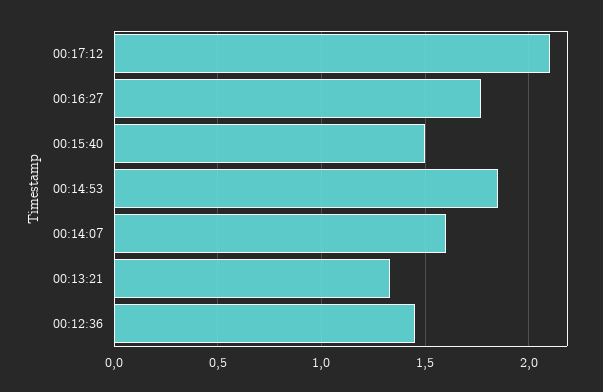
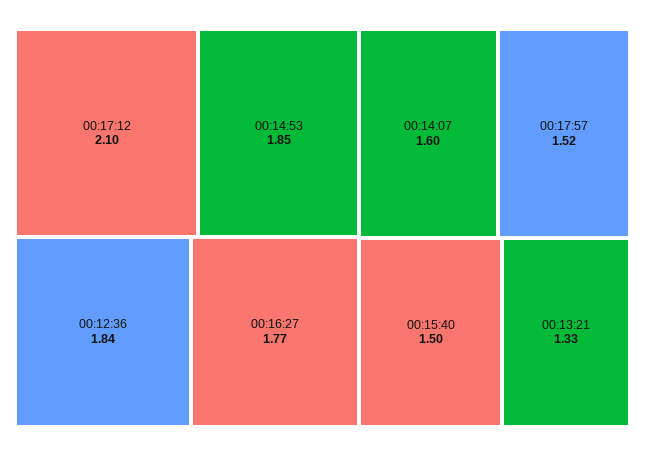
00:12:36: 1.45 -> 1.84
00:17:57: none -> 1.52

